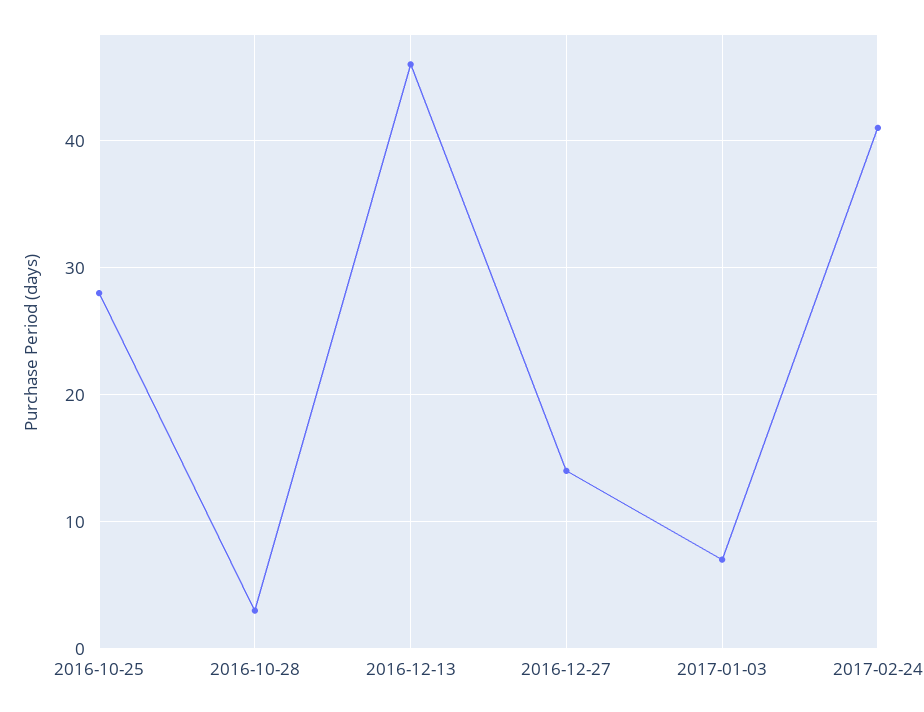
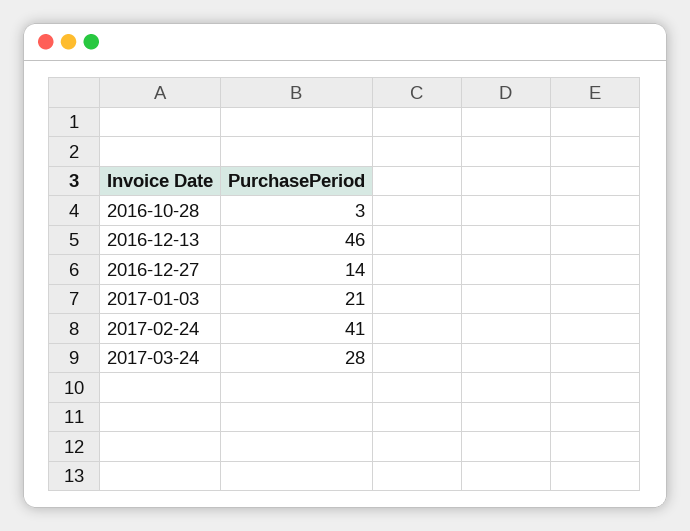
2016-10-25: 28 -> none
2017-01-03: 7 -> 21
2017-03-24: none -> 28

